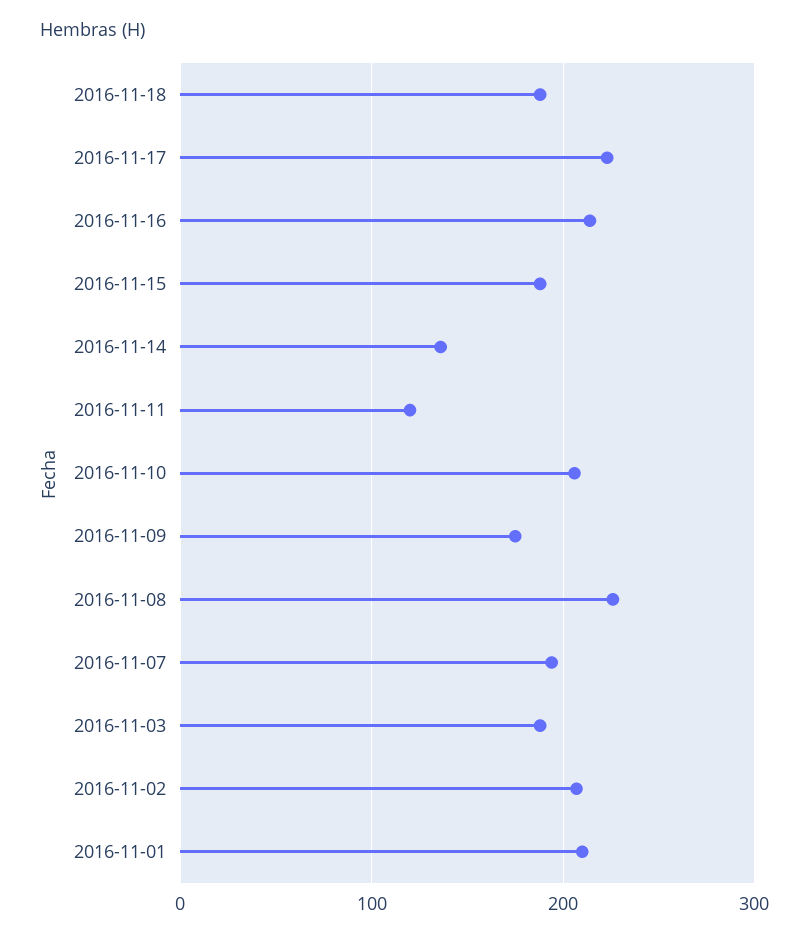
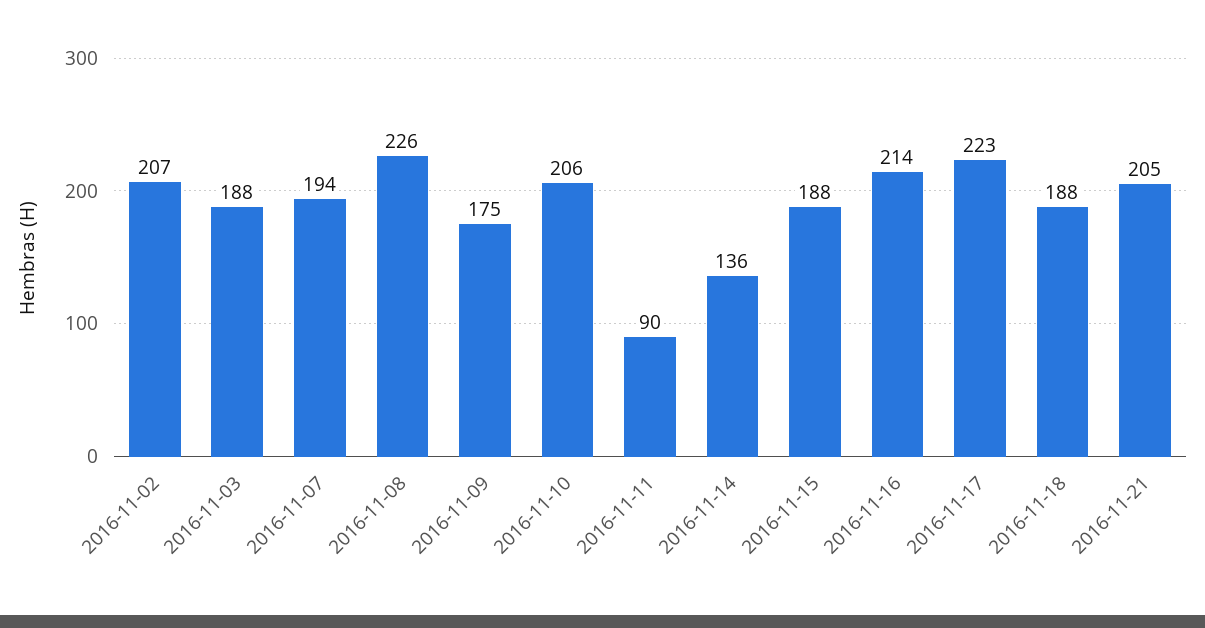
2016-11-11: 120 -> 90
2016-11-01: 210 -> none
2016-11-21: none -> 205

